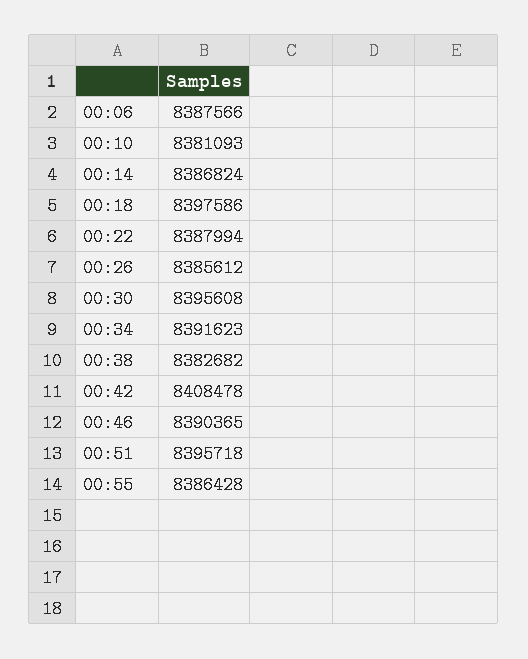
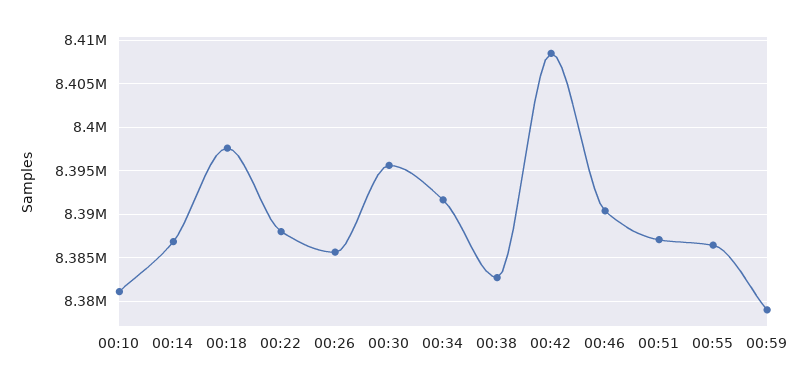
00:06: 8387566 -> none
00:51: 8395718 -> 8387000
00:59: none -> 8379000

